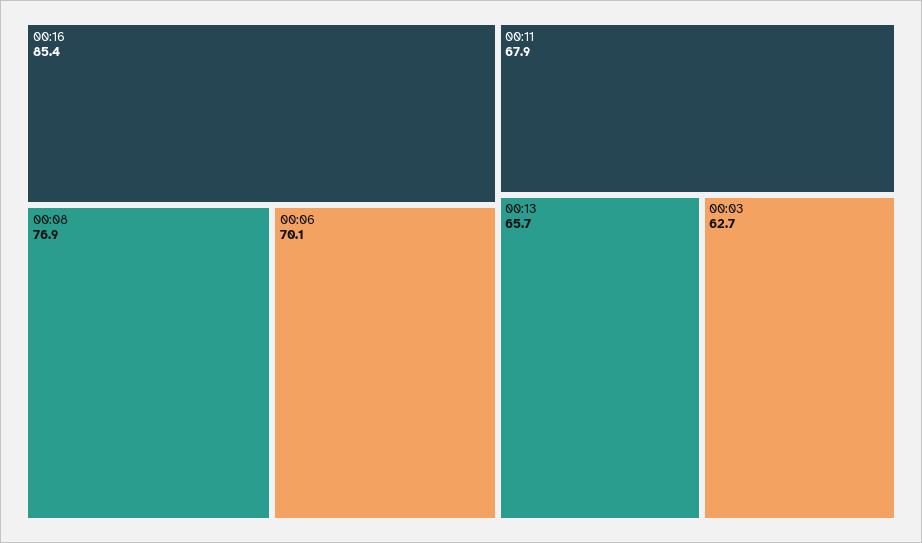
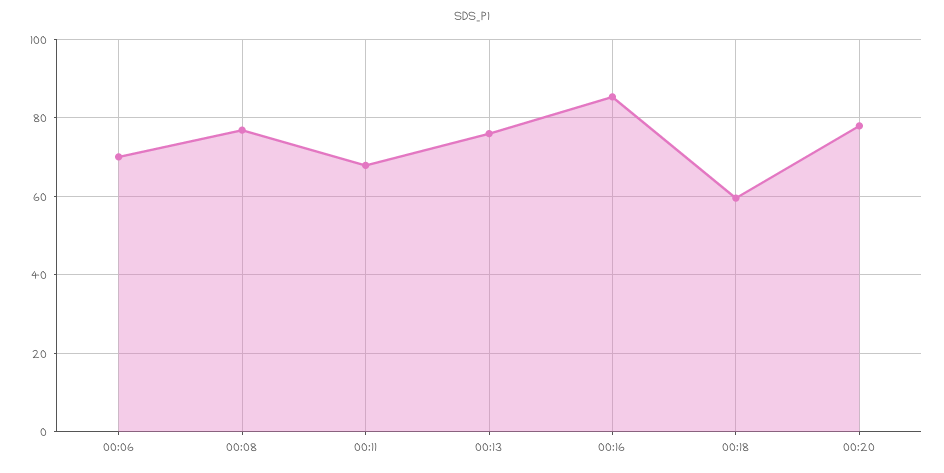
00:13: 65.7 -> 76
00:03: 62.7 -> none
00:18: none -> 60
00:20: none -> 78

